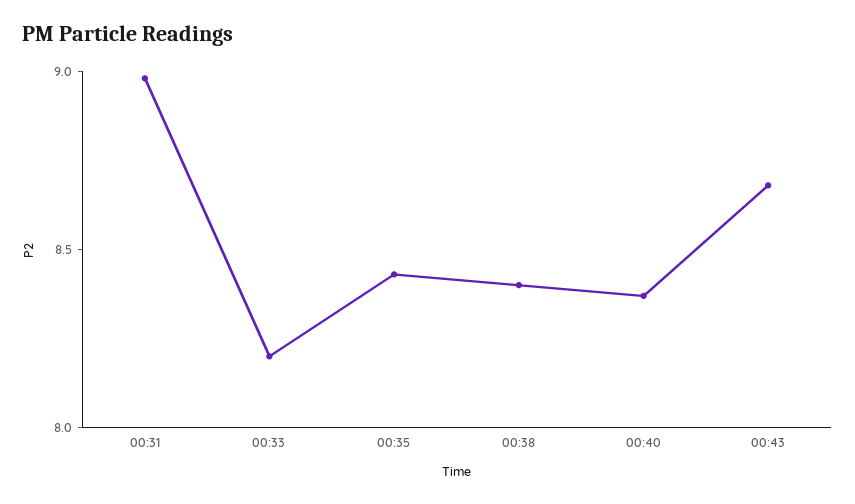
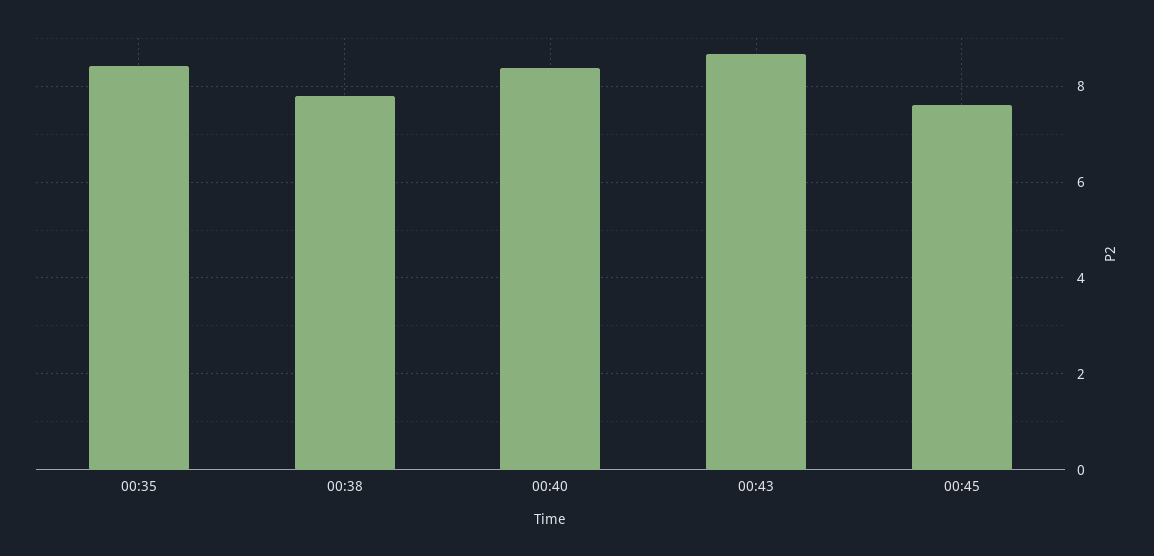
00:31: 9 -> none
00:33: 8.2 -> none
00:38: 8.4 -> 7.8
00:45: none -> 7.6

